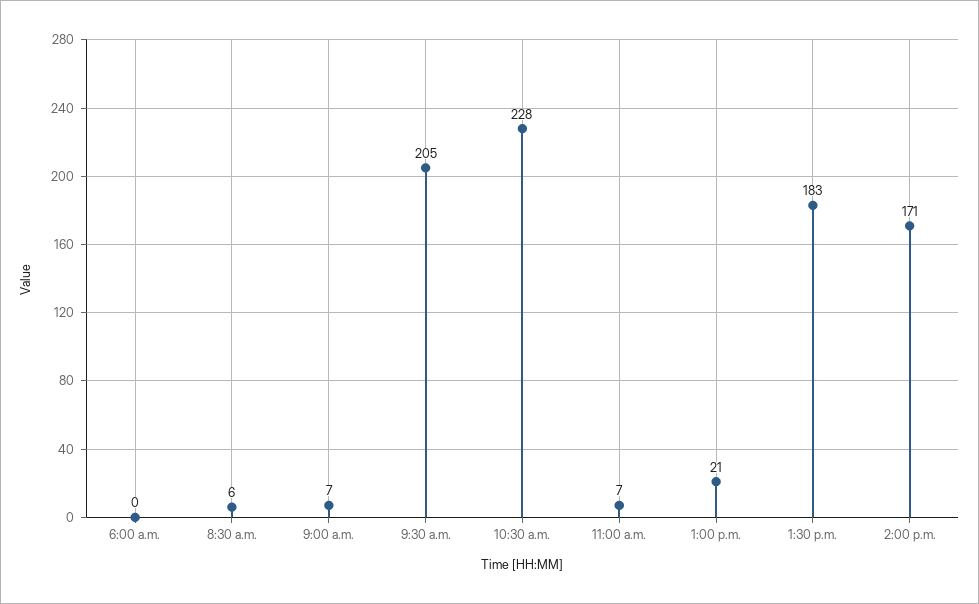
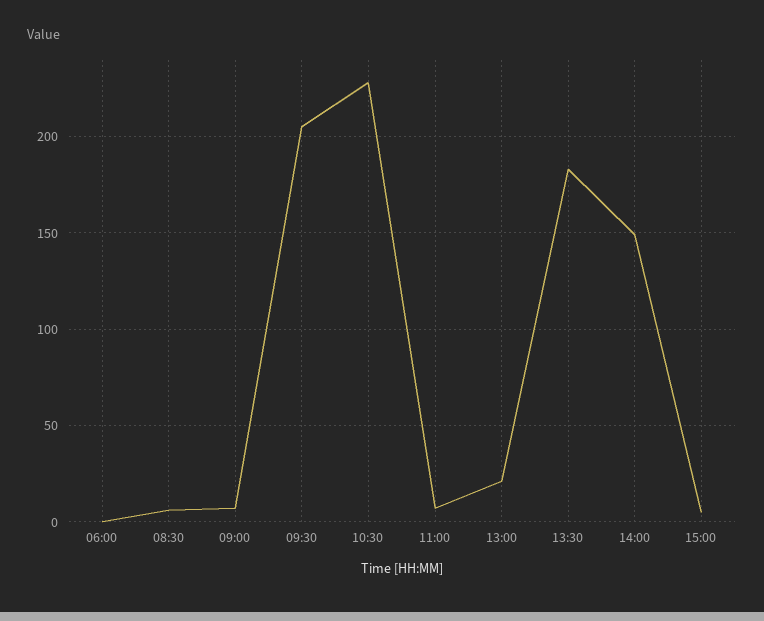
2:00 p.m.: 171 -> 150
15:00: none -> 5

